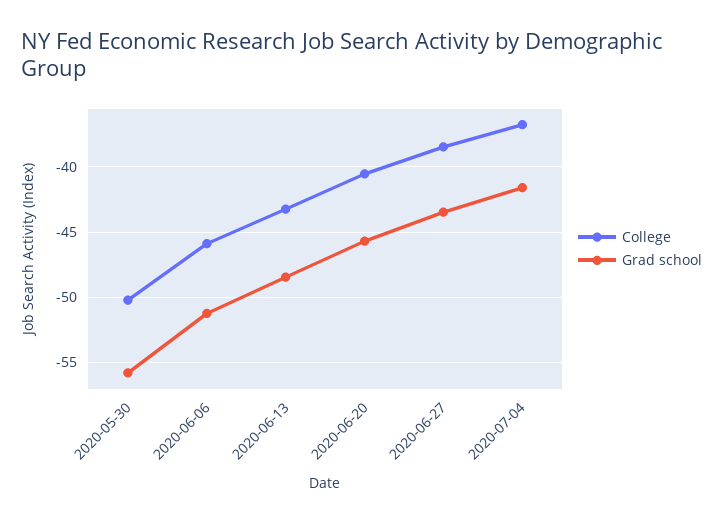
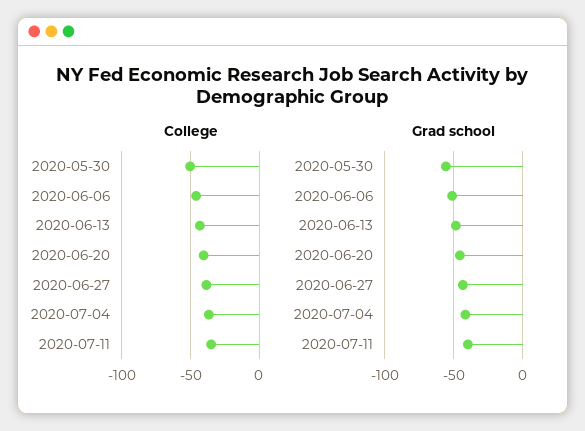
College, 2020-07-11: none -> -35
Grad school, 2020-07-11: none -> -40

